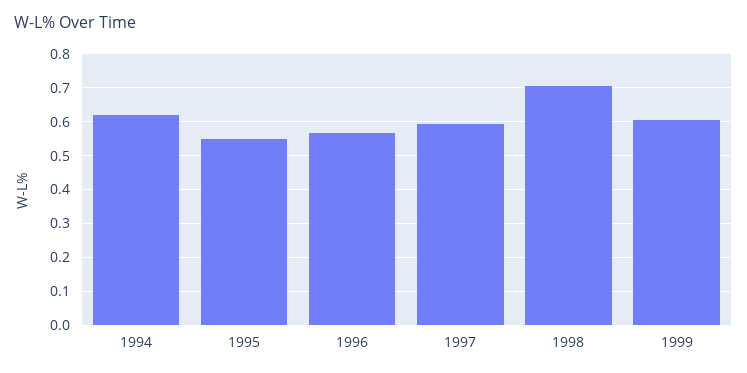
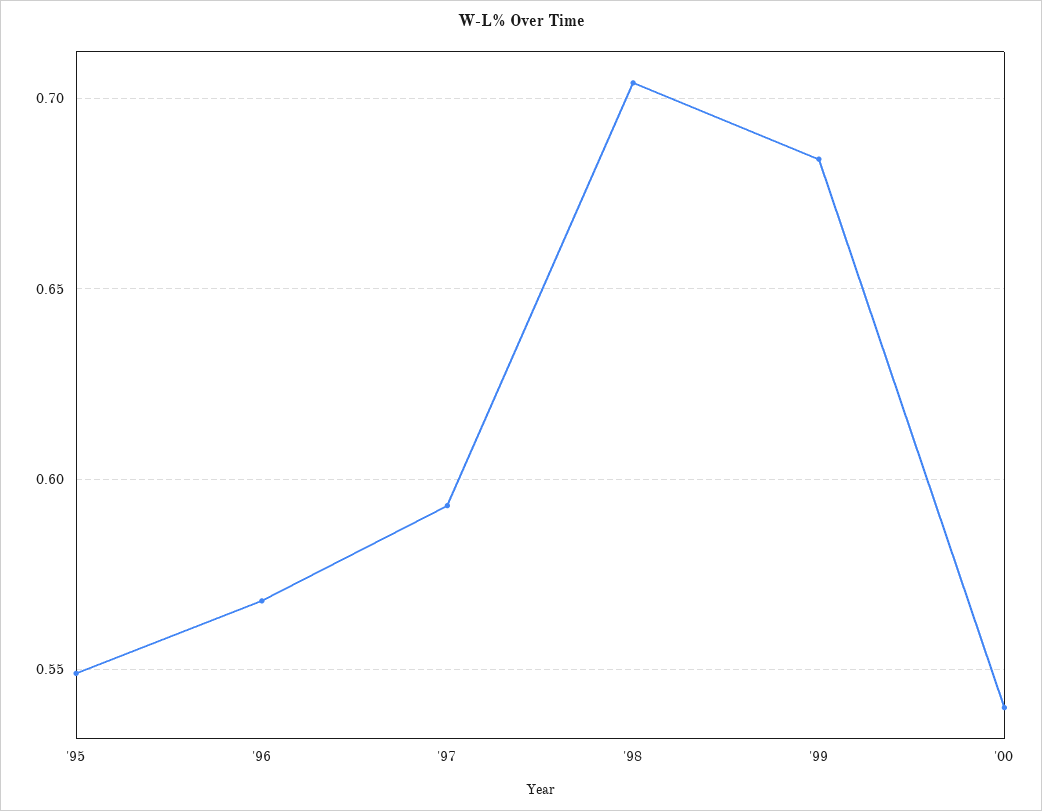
1994: 0.62 -> none
1999: 0.6 -> 0.685
'00: none -> 0.54

